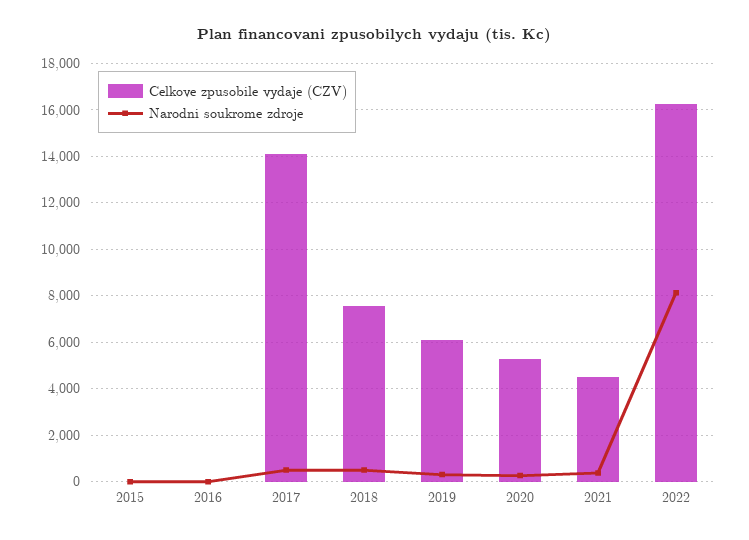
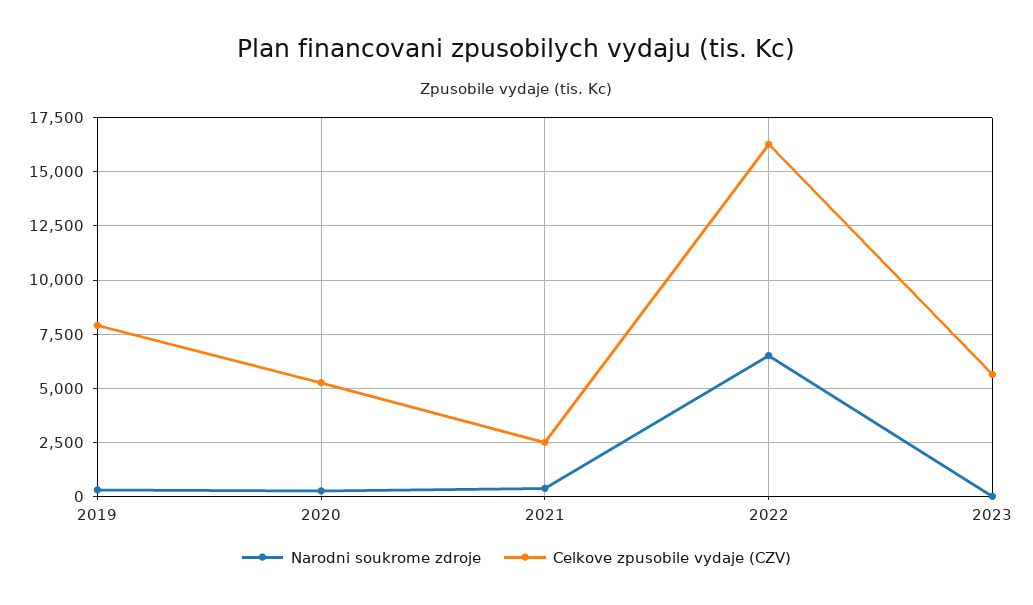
Celkove zpusobile vydaje (CZV), 2015: 0 -> none
Narodni soukrome zdroje, 2015: 0 -> none
Celkove zpusobile vydaje (CZV), 2016: 0 -> none
Narodni soukrome zdroje, 2016: 0 -> none
Celkove zpusobile vydaje (CZV), 2017: 14000 -> none
Narodni soukrome zdroje, 2017: 500 -> none
Celkove zpusobile vydaje (CZV), 2018: 7500 -> none
Narodni soukrome zdroje, 2018: 500 -> none
Celkove zpusobile vydaje (CZV), 2019: 6000 -> 8000
Celkove zpusobile vydaje (CZV), 2021: 4500 -> 2500
Narodni soukrome zdroje, 2022: 8000 -> 6500
Narodni soukrome zdroje, 2023: none -> 0
Celkove zpusobile vydaje (CZV), 2023: none -> 5500

